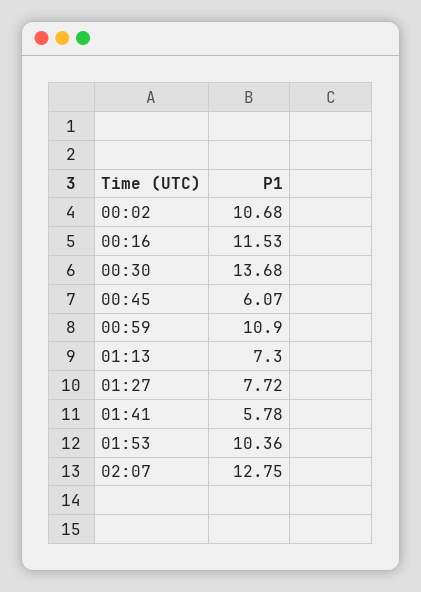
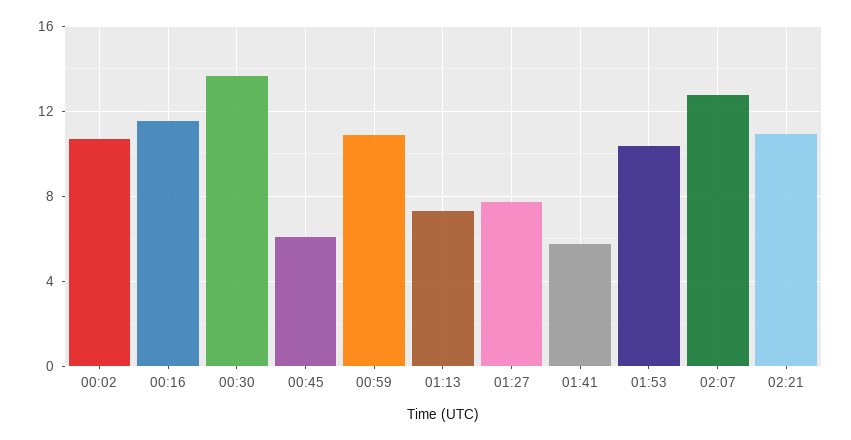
02:21: none -> 11

